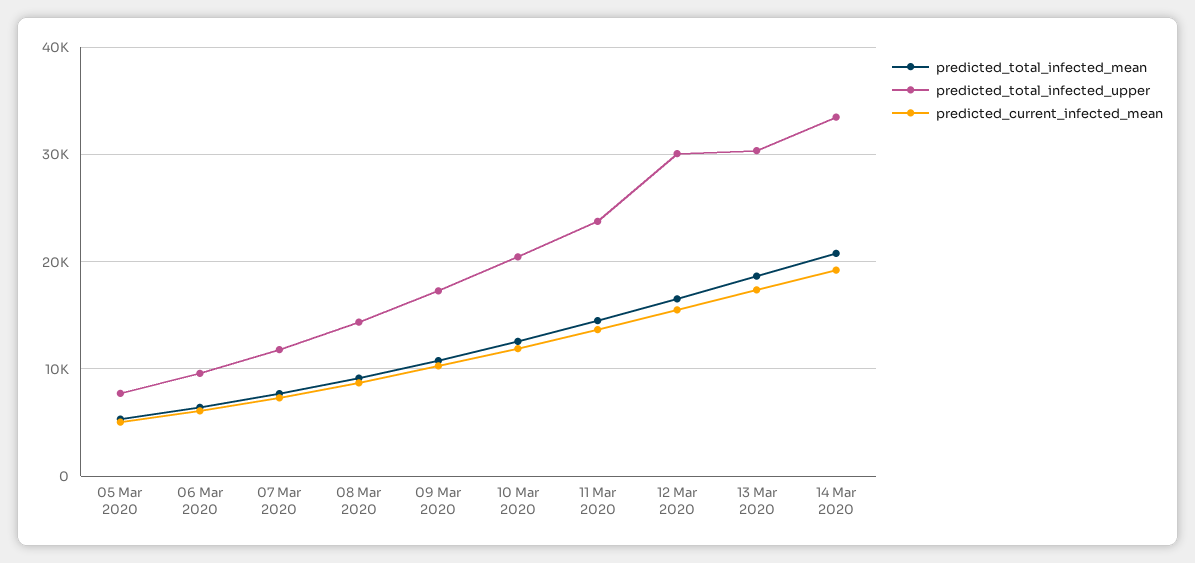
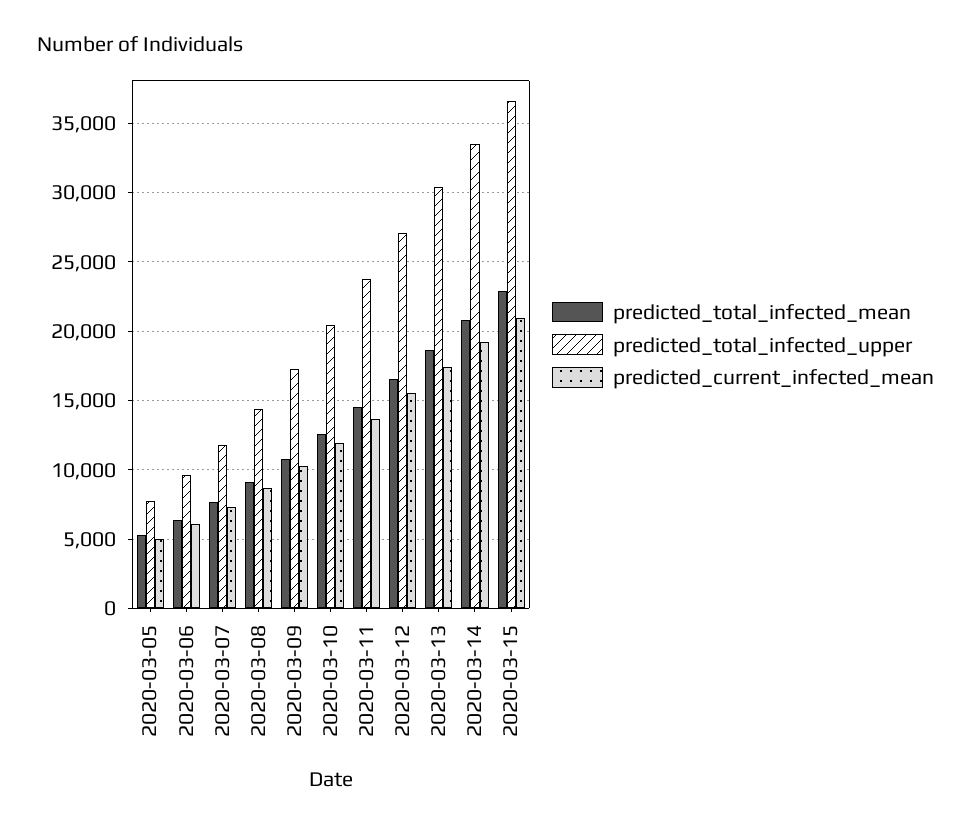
predicted_total_infected_upper, 12 Mar 2020: 30000 -> 27000
predicted_total_infected_mean, 2020-03-15: none -> 23000
predicted_total_infected_upper, 2020-03-15: none -> 36500
predicted_current_infected_mean, 2020-03-15: none -> 21000

